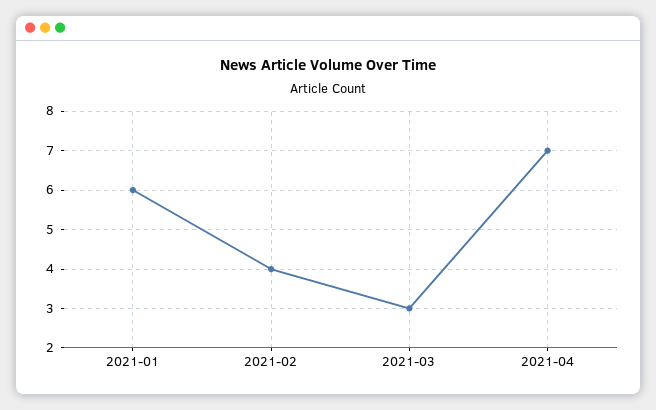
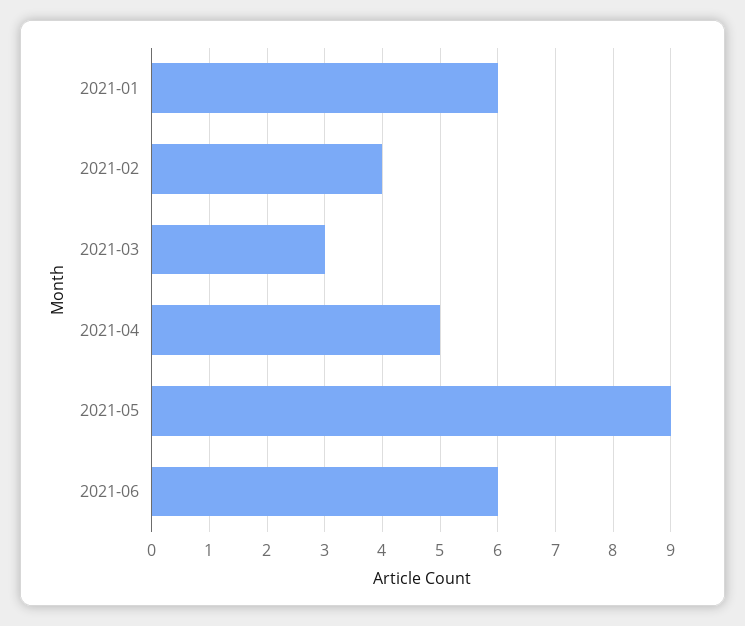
2021-04: 7 -> 5
2021-05: none -> 9
2021-06: none -> 6

